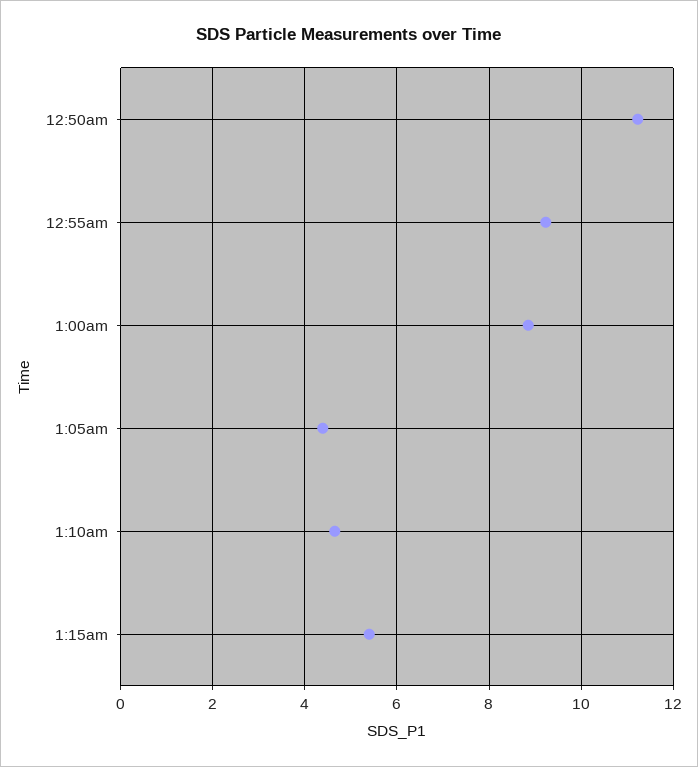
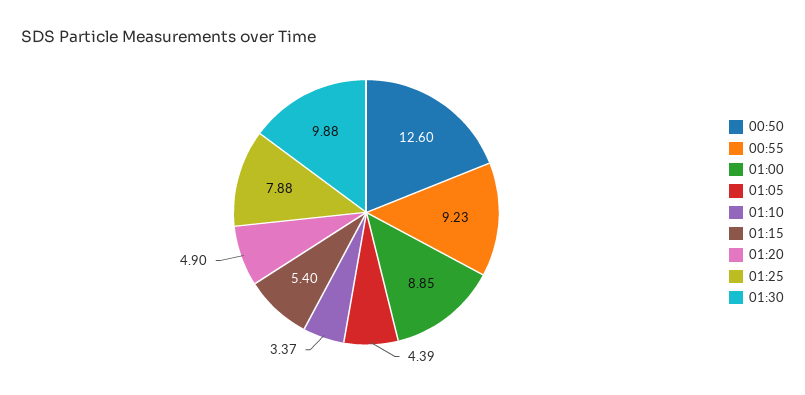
12:50am: 11.2 -> 12.6
1:10am: 4.6 -> 3.37
01:20: none -> 4.9
01:25: none -> 7.88
01:30: none -> 9.88

